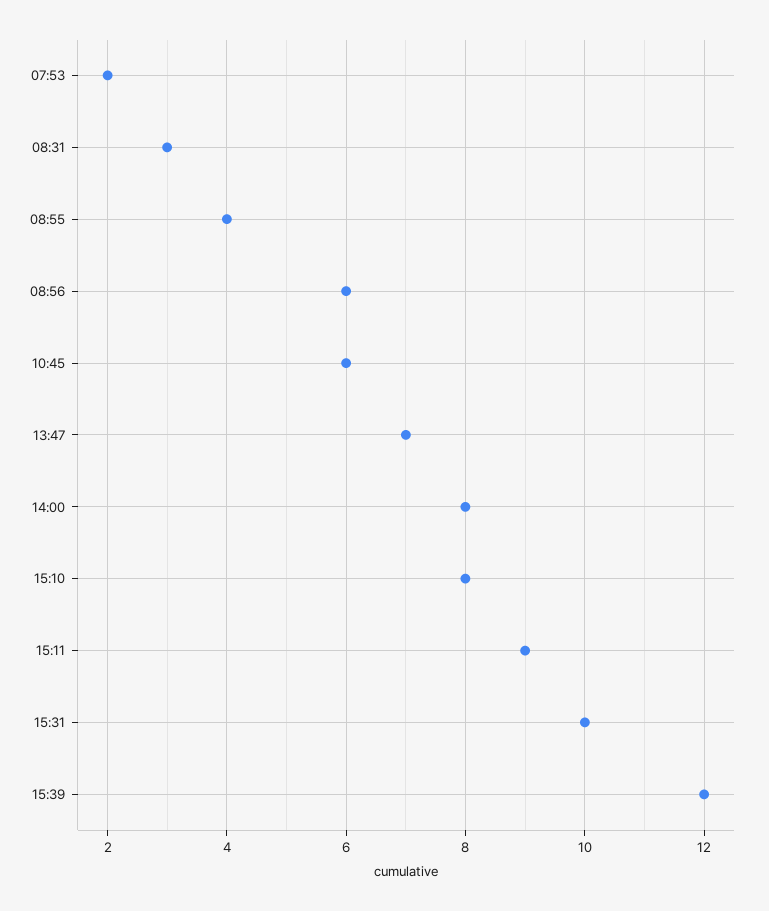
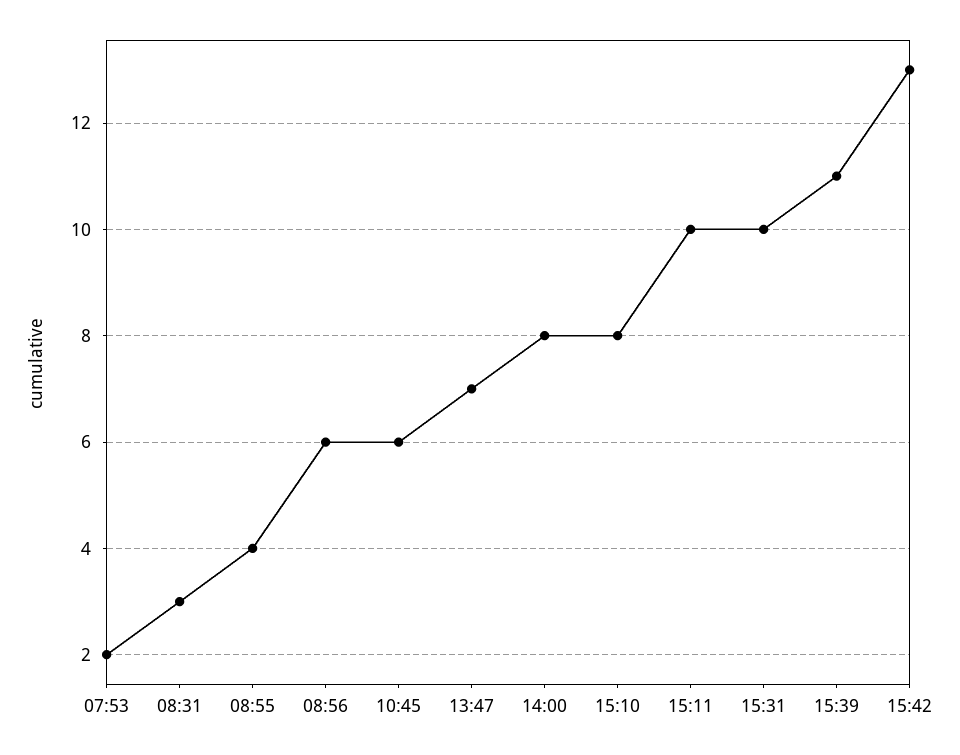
15:11: 9 -> 10
15:39: 12 -> 11
15:42: none -> 13

